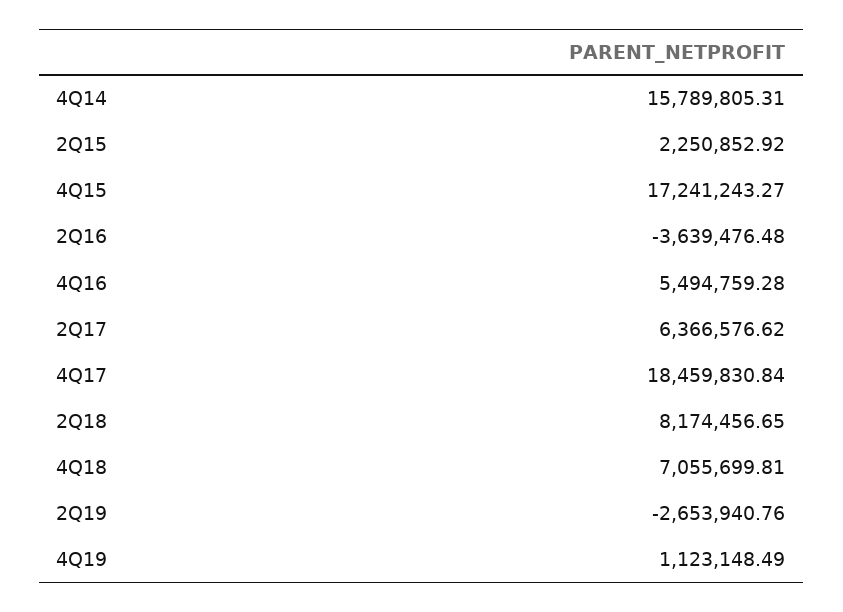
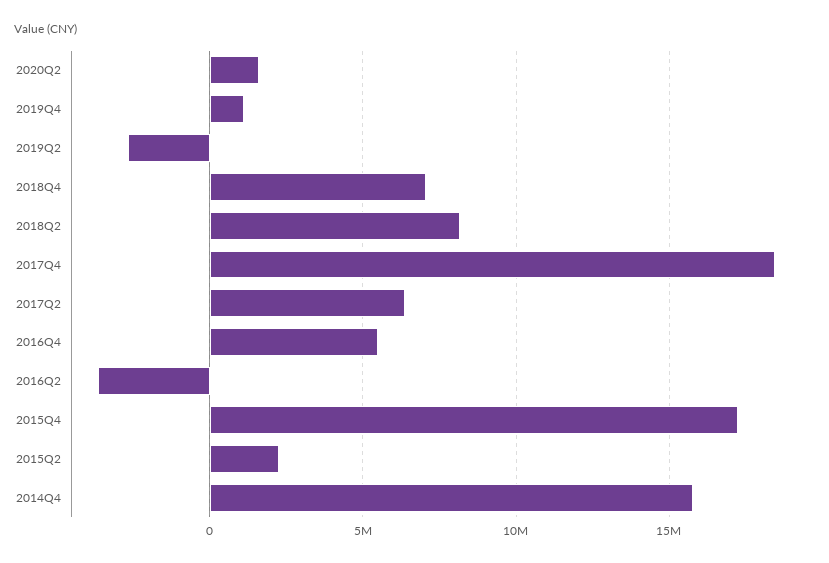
2020Q2: none -> 1500000

